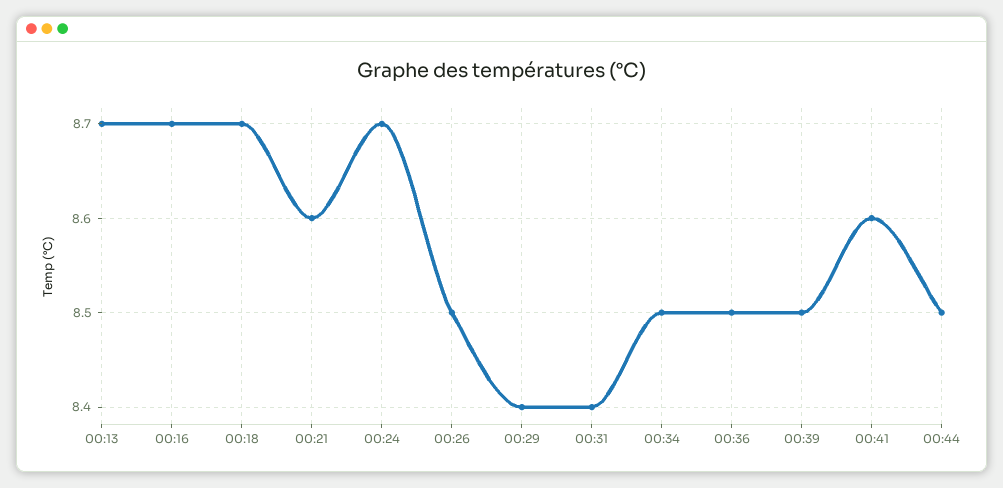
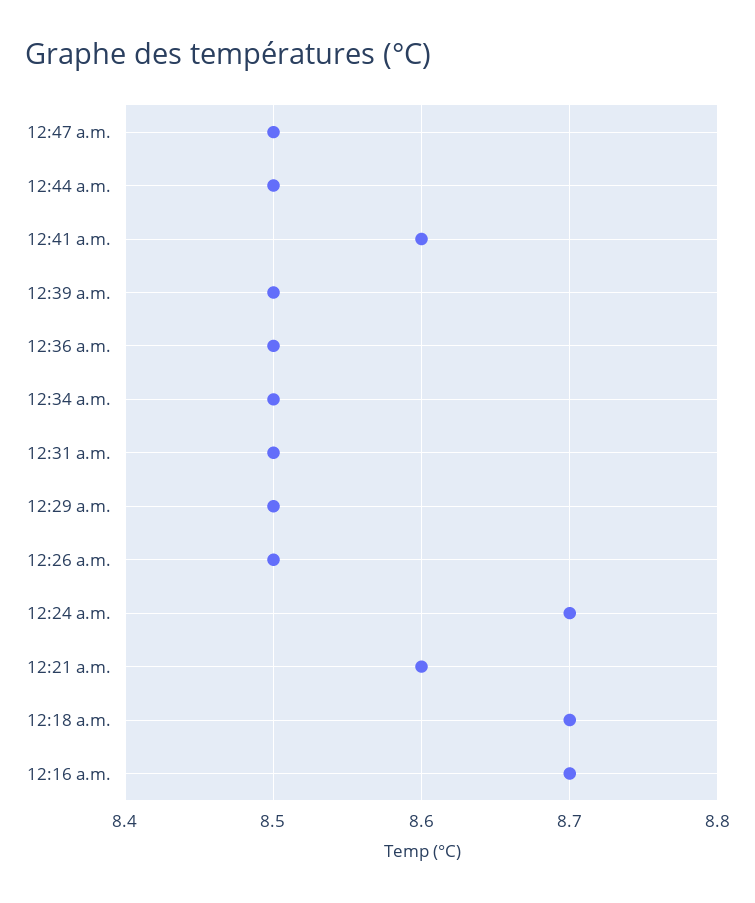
00:13: 8.7 -> none
00:29: 8.4 -> 8.5
00:31: 8.4 -> 8.5
12:47 a.m.: none -> 8.5

